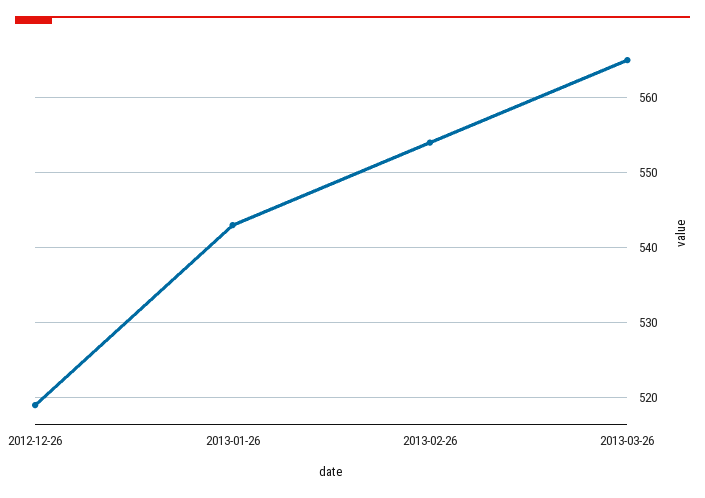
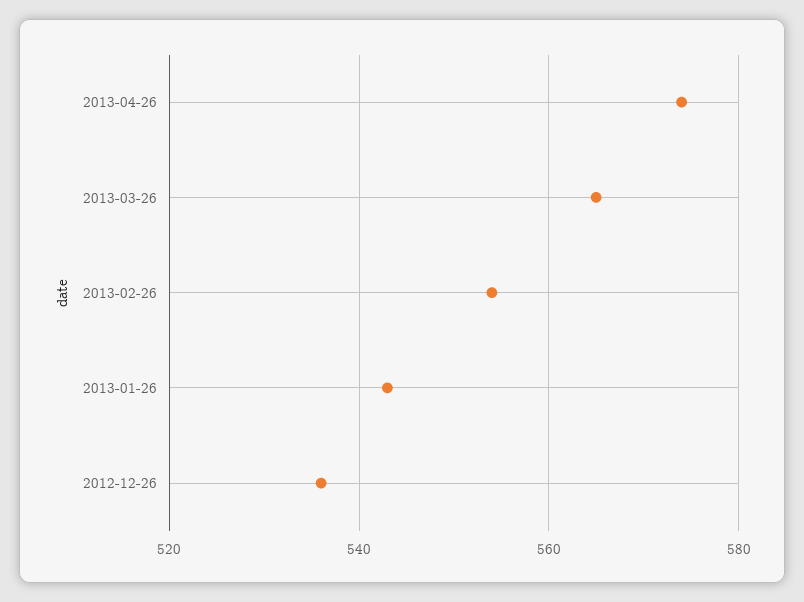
2012-12-26: 519 -> 535
2013-04-26: none -> 575

